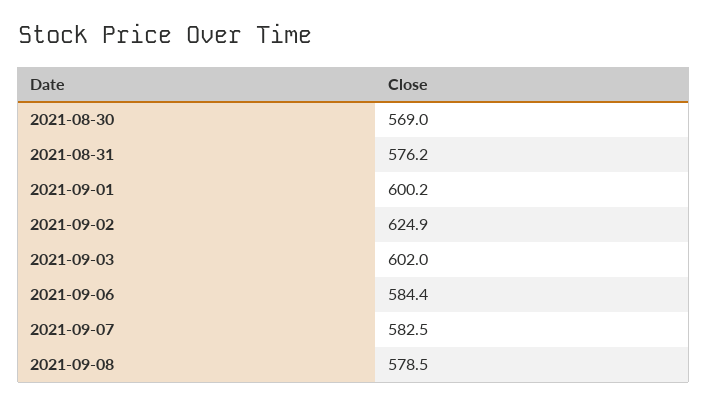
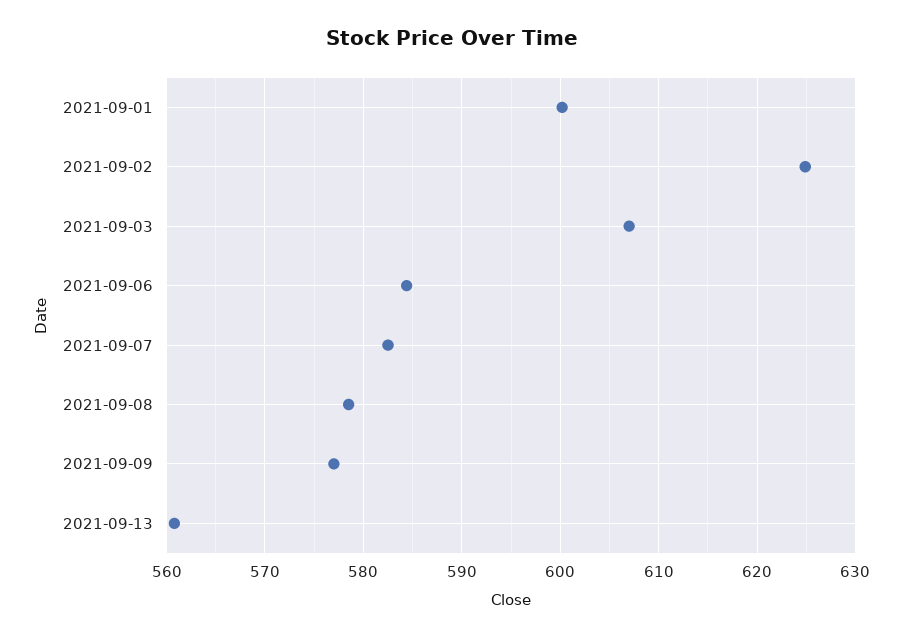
2021-08-30: 569 -> none
2021-08-31: 576.2 -> none
2021-09-03: 602 -> 607
2021-09-09: none -> 577
2021-09-13: none -> 561

